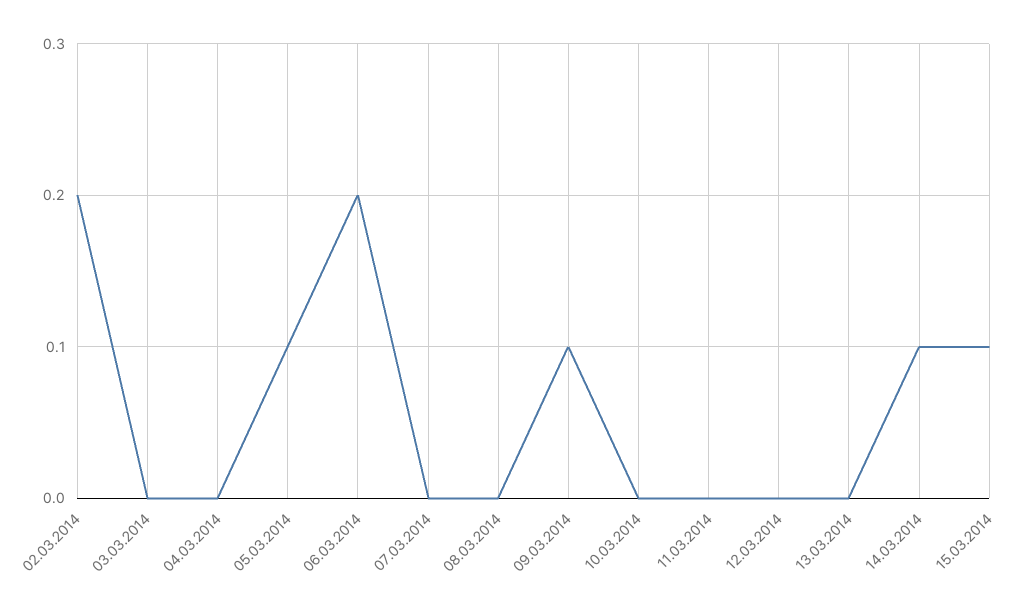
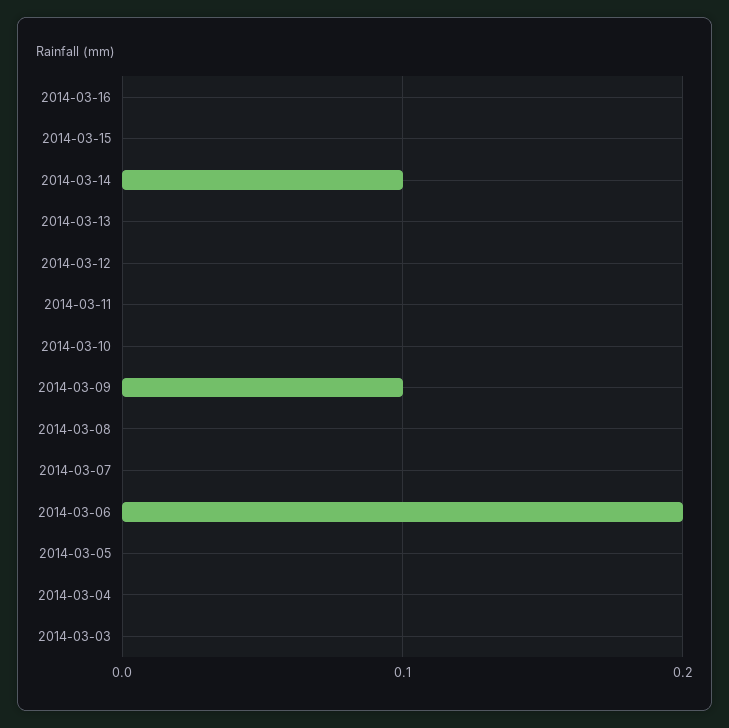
02.03.2014: 0.2 -> none
05.03.2014: 0.1 -> 0
15.03.2014: 0.1 -> 0
2014-03-16: none -> 0

